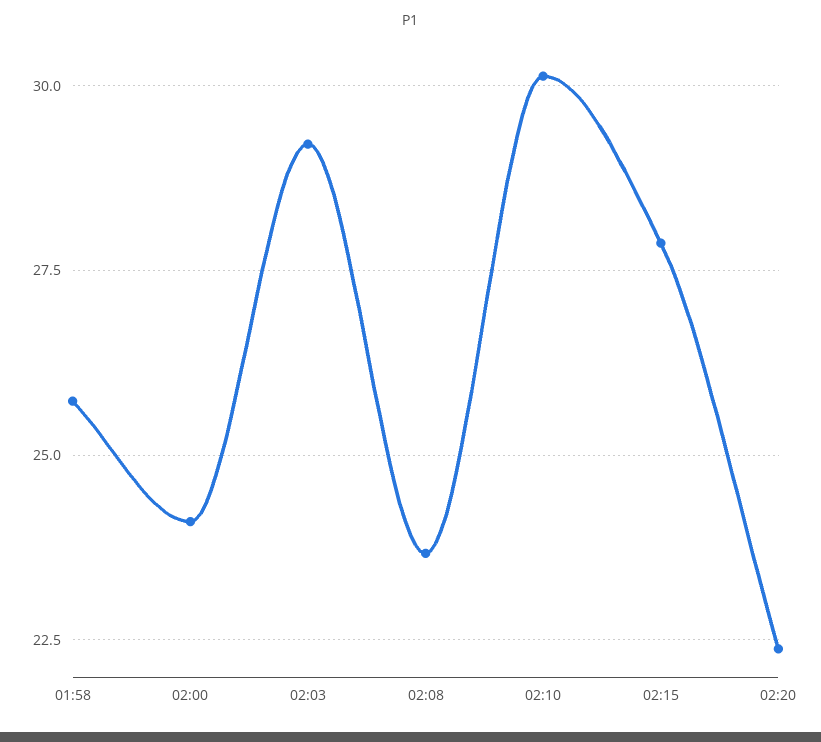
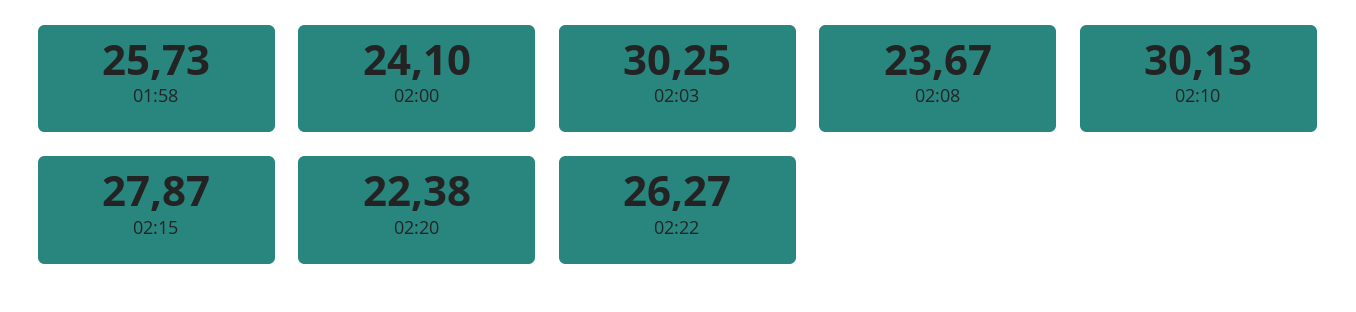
02:03: 29.25 -> 30.25
02:22: none -> 26.27

